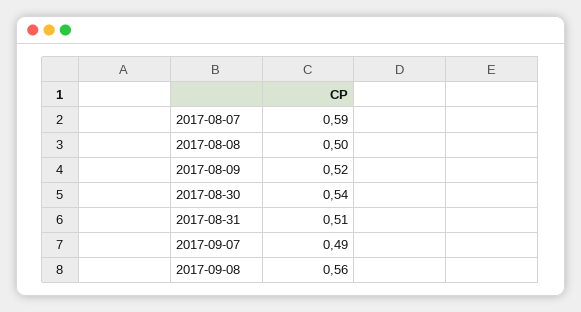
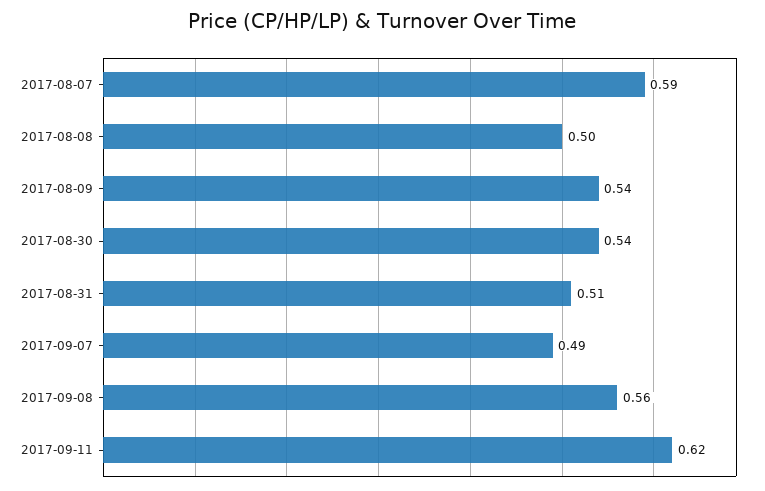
2017-08-09: 0.52 -> 0.54
2017-09-11: none -> 0.62

